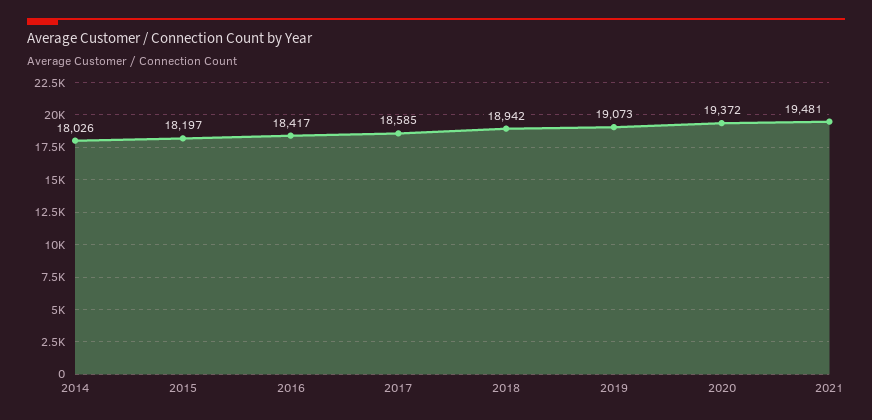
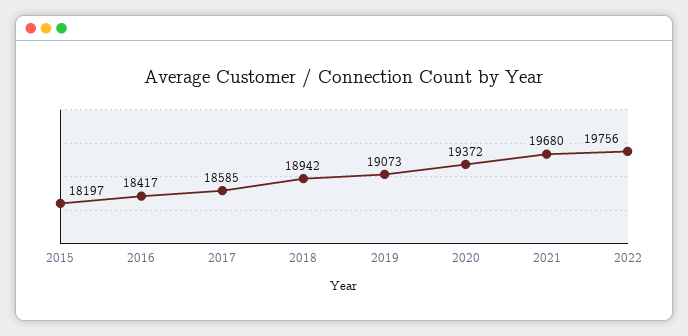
2014: 18026 -> none
2021: 19481 -> 19680
2022: none -> 19756

